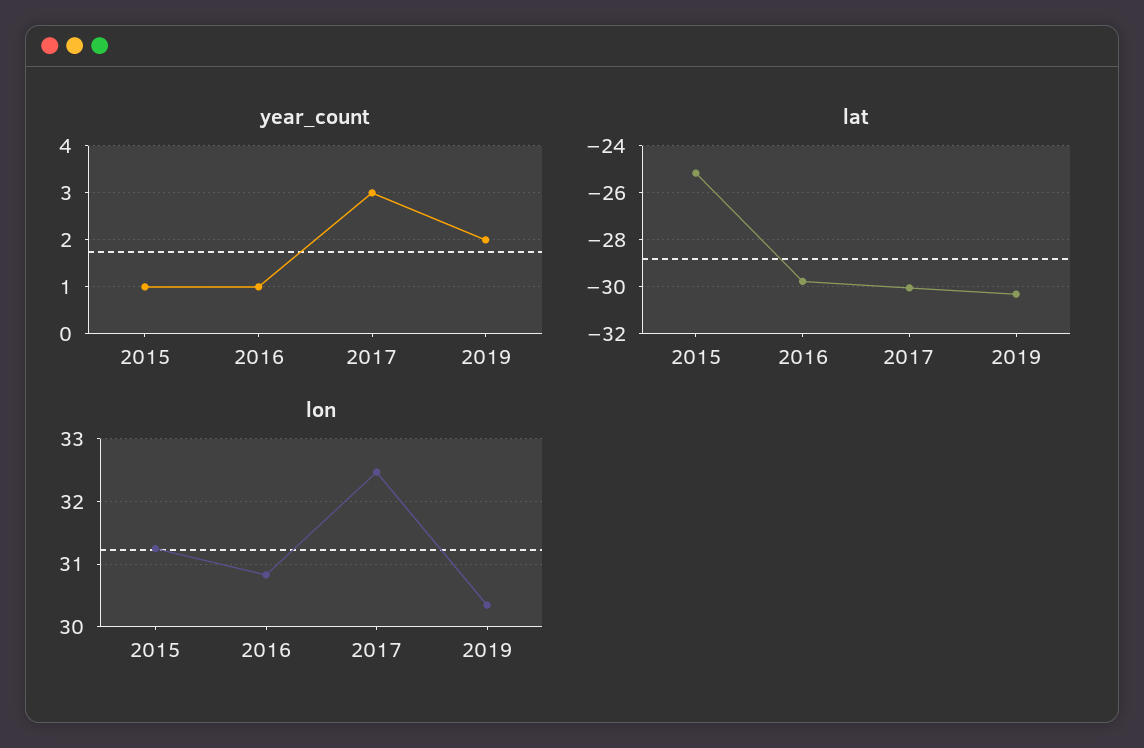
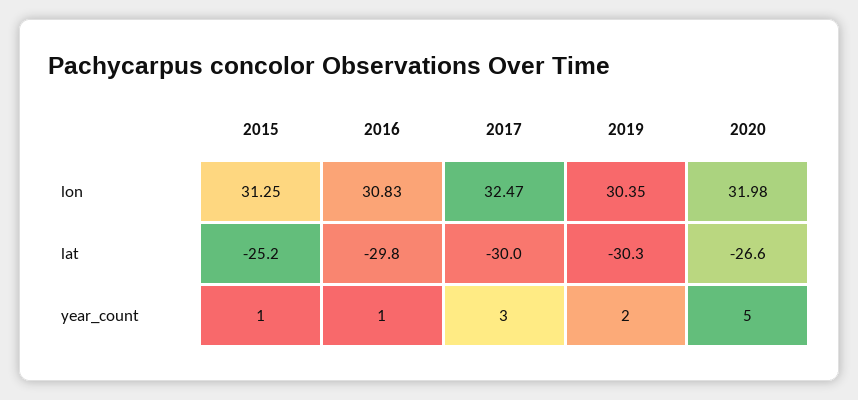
lon, 2020: none -> 31.98
lat, 2020: none -> -26.6
year_count, 2020: none -> 5

